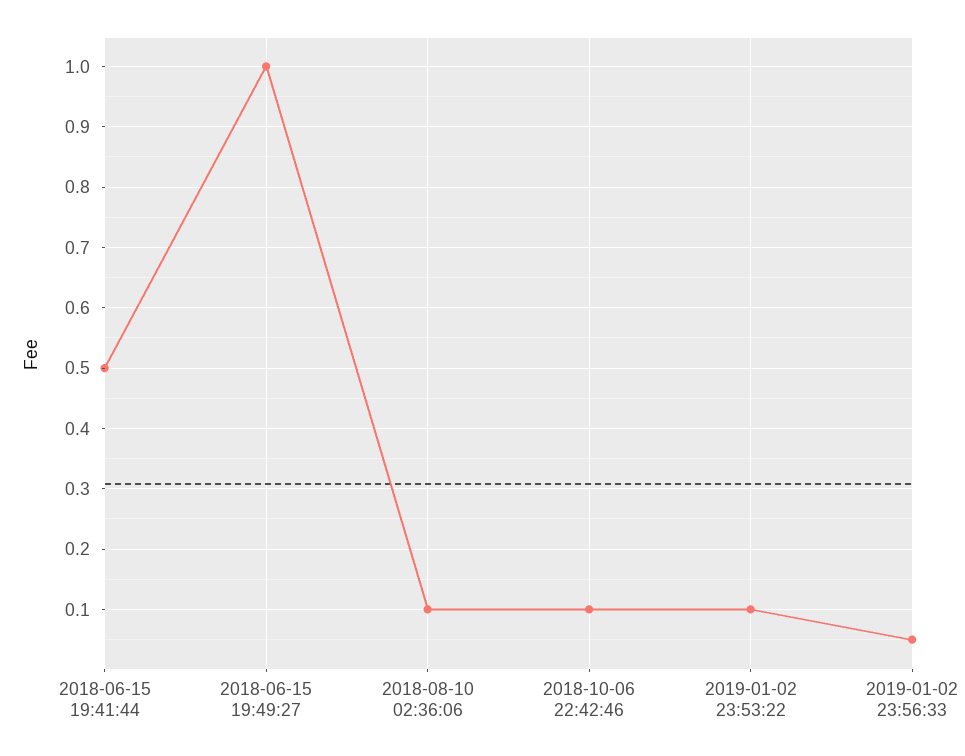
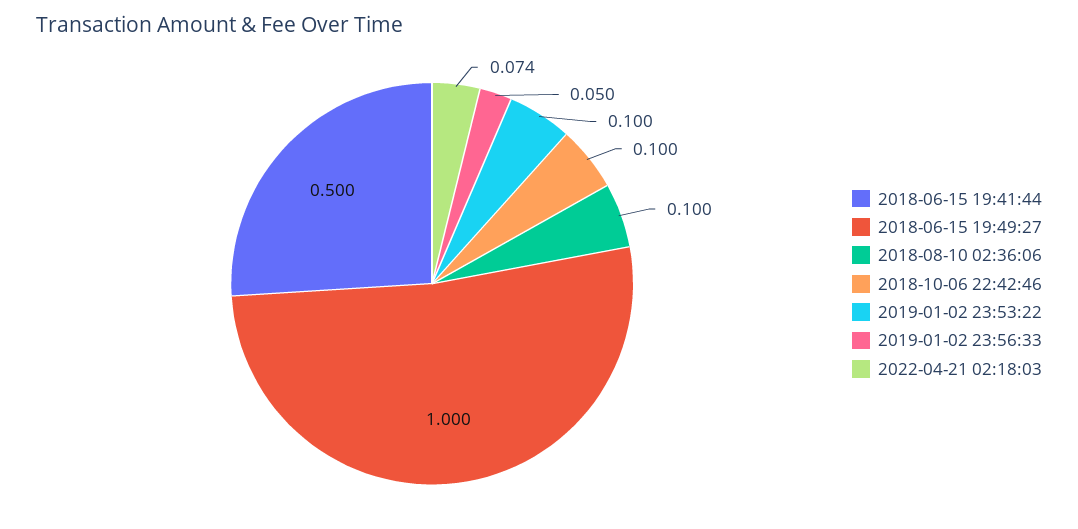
2022-04-21 02:18:03: none -> 0.074

